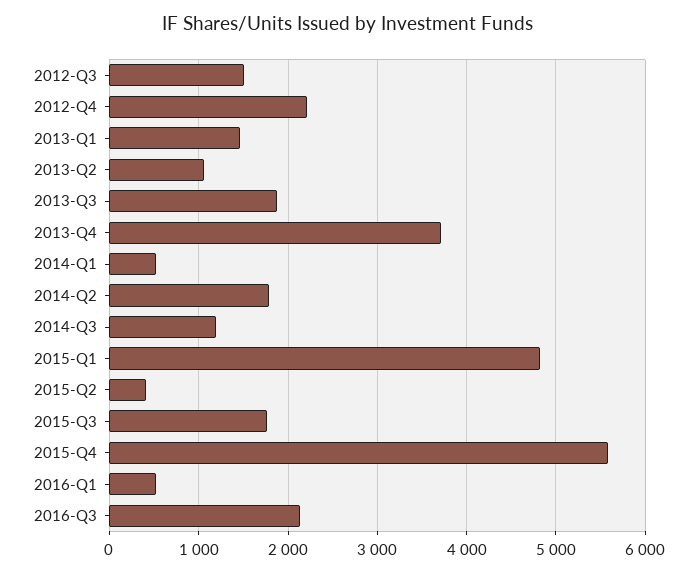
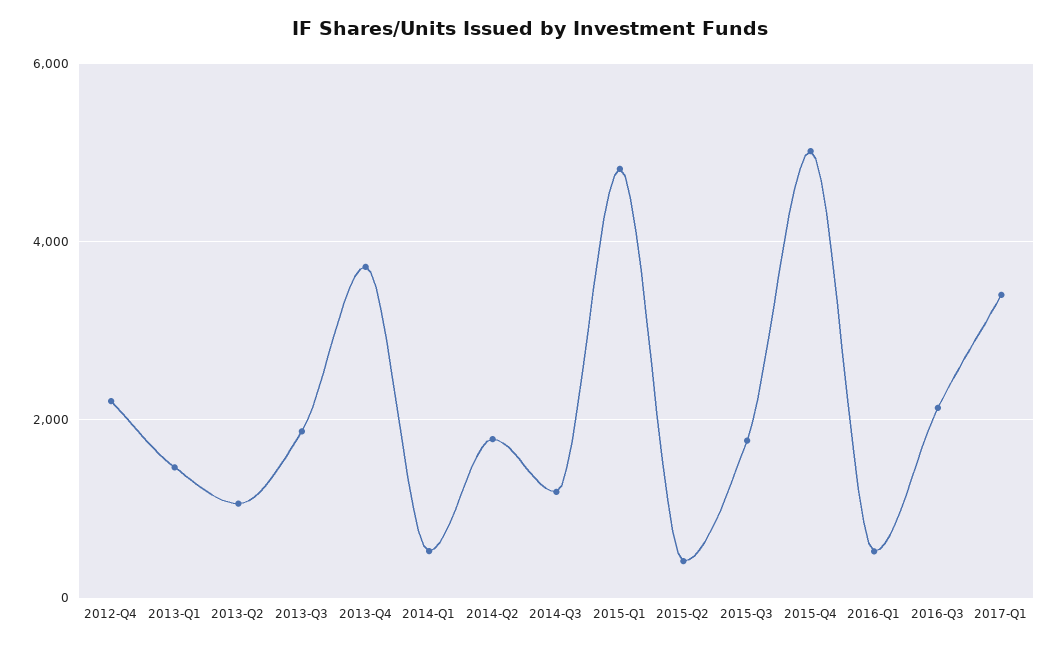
2012-Q3: 1500 -> none
2015-Q4: 5600 -> 5000
2017-Q1: none -> 3400

